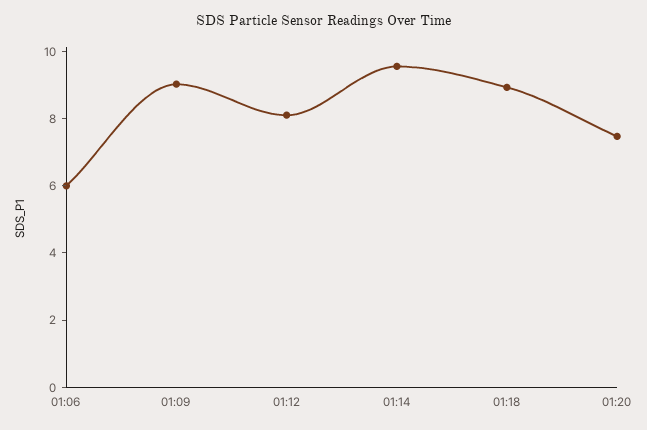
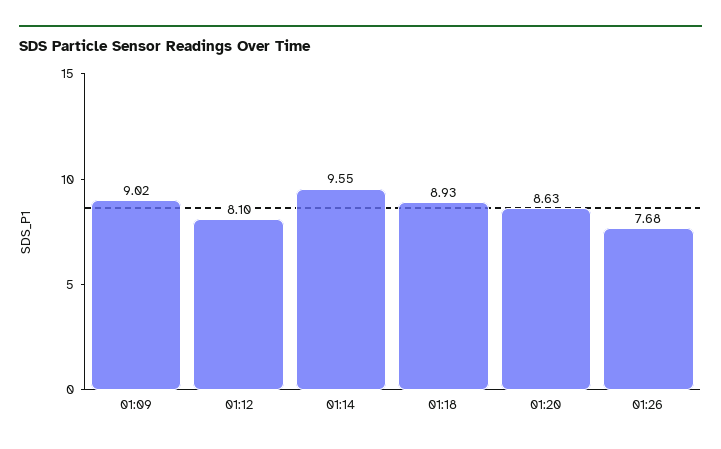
01:06: 6 -> none
01:20: 7.5 -> 8.63
01:26: none -> 7.68

